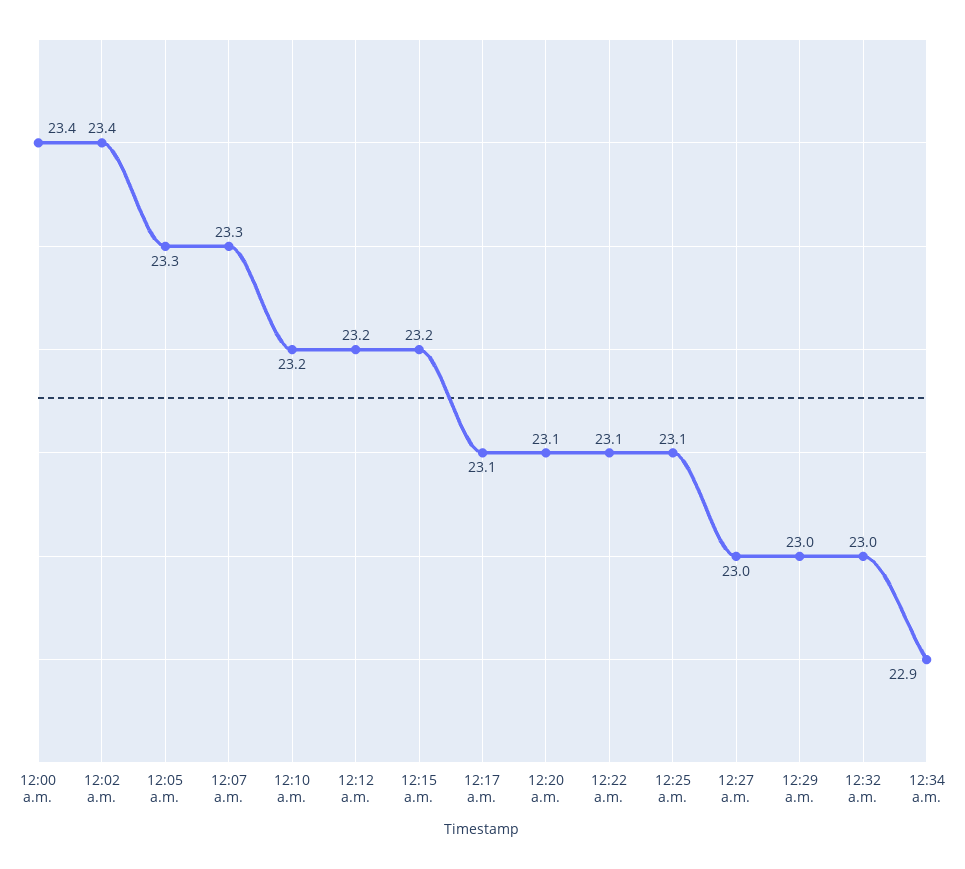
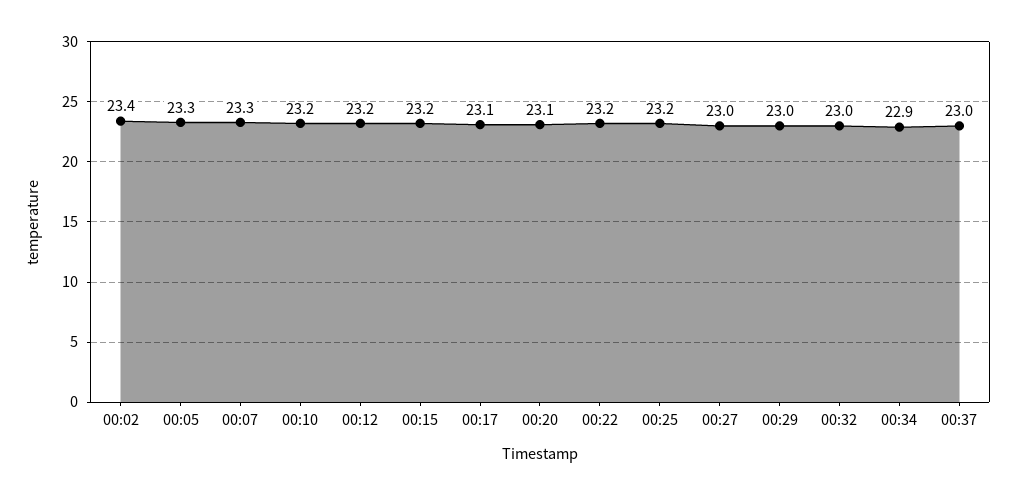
12:00 a.m.: 23.4 -> none
12:22 a.m.: 23.1 -> 23.2
12:25 a.m.: 23.1 -> 23.2
00:37: none -> 23

